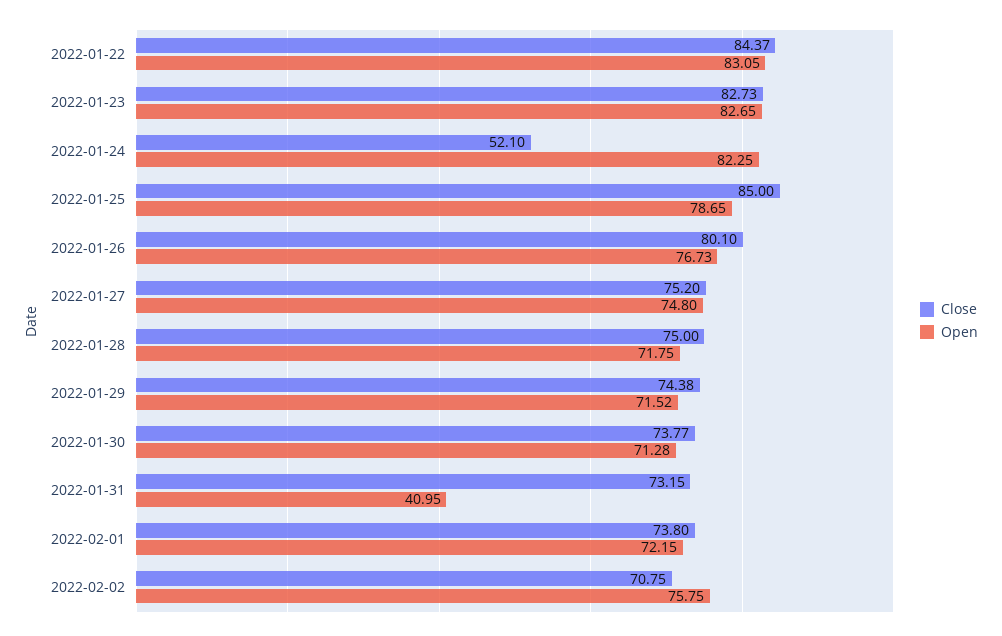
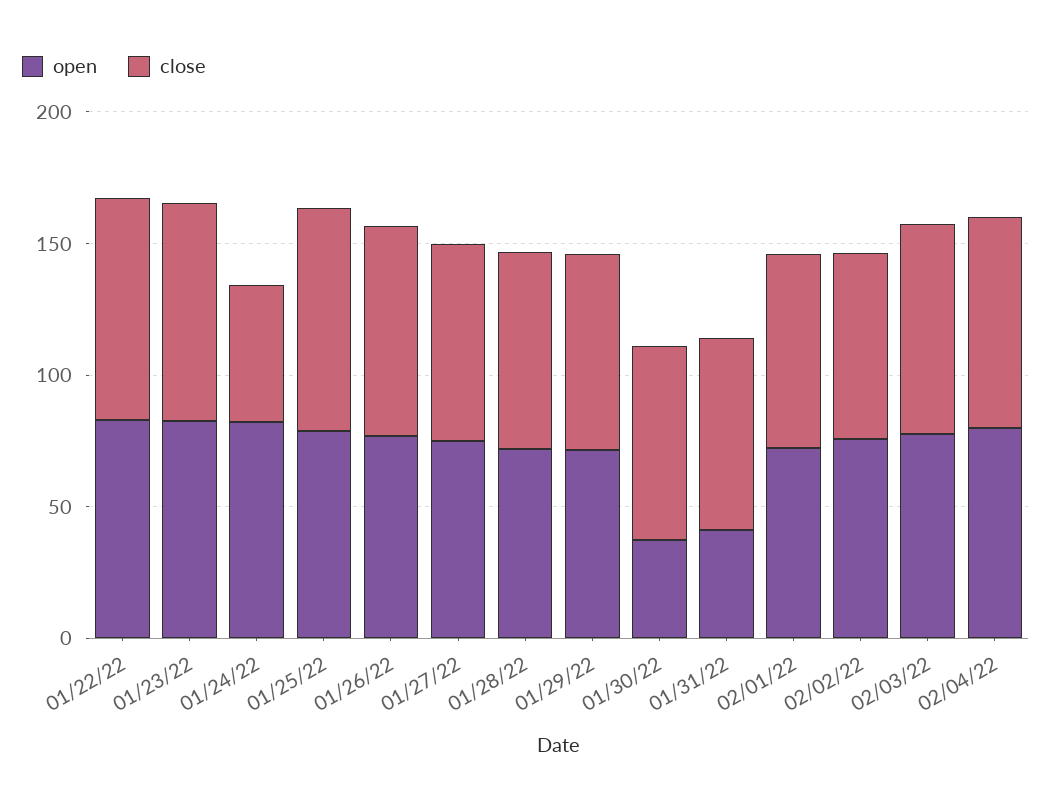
Open, 2022-01-30: 71.28 -> 40
Open, 02/03/22: none -> 80
Close, 02/03/22: none -> 80
Open, 02/04/22: none -> 80
Close, 02/04/22: none -> 80

